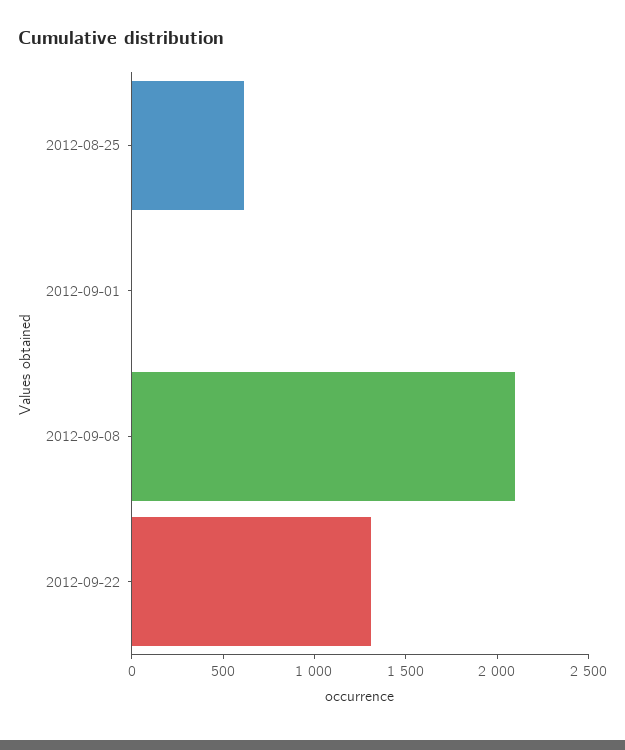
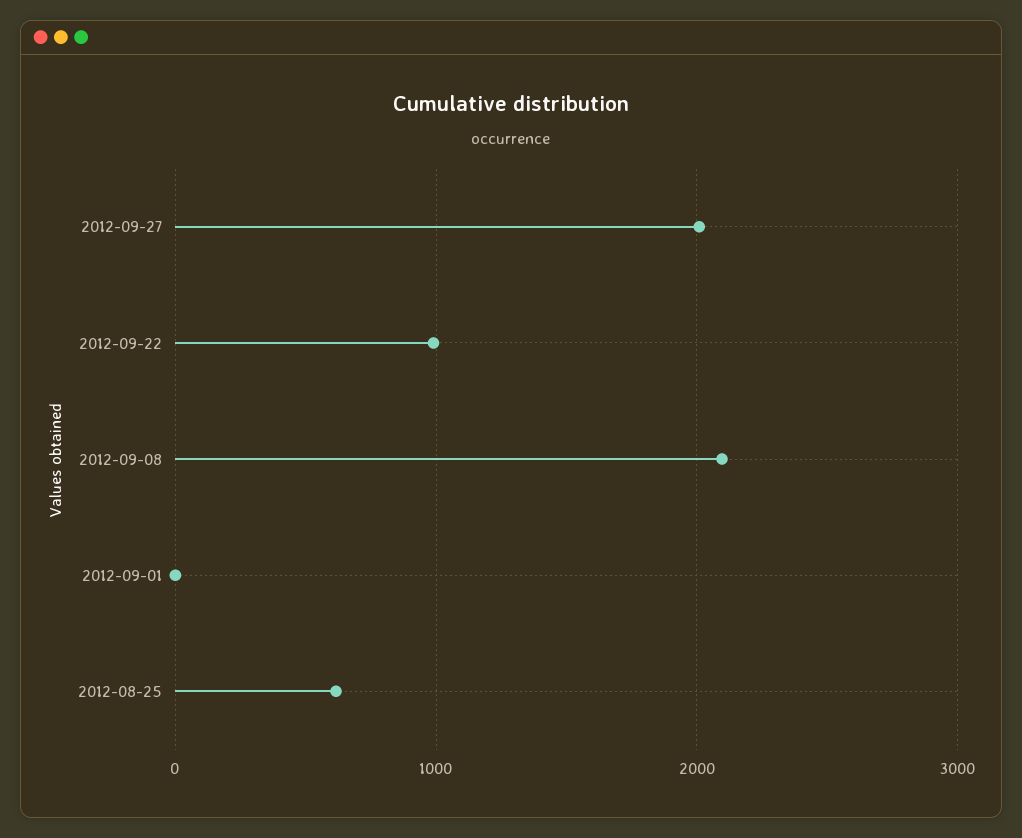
2012-09-22: 1300 -> 1000
2012-09-27: none -> 2000

